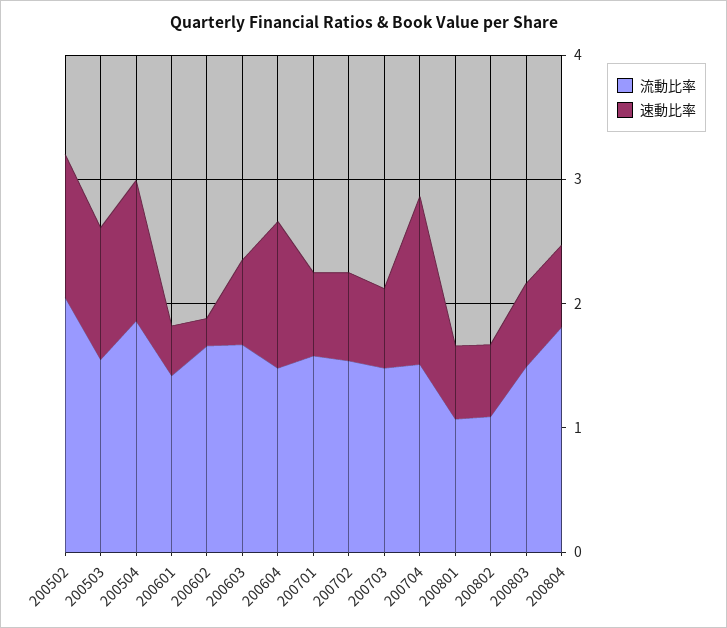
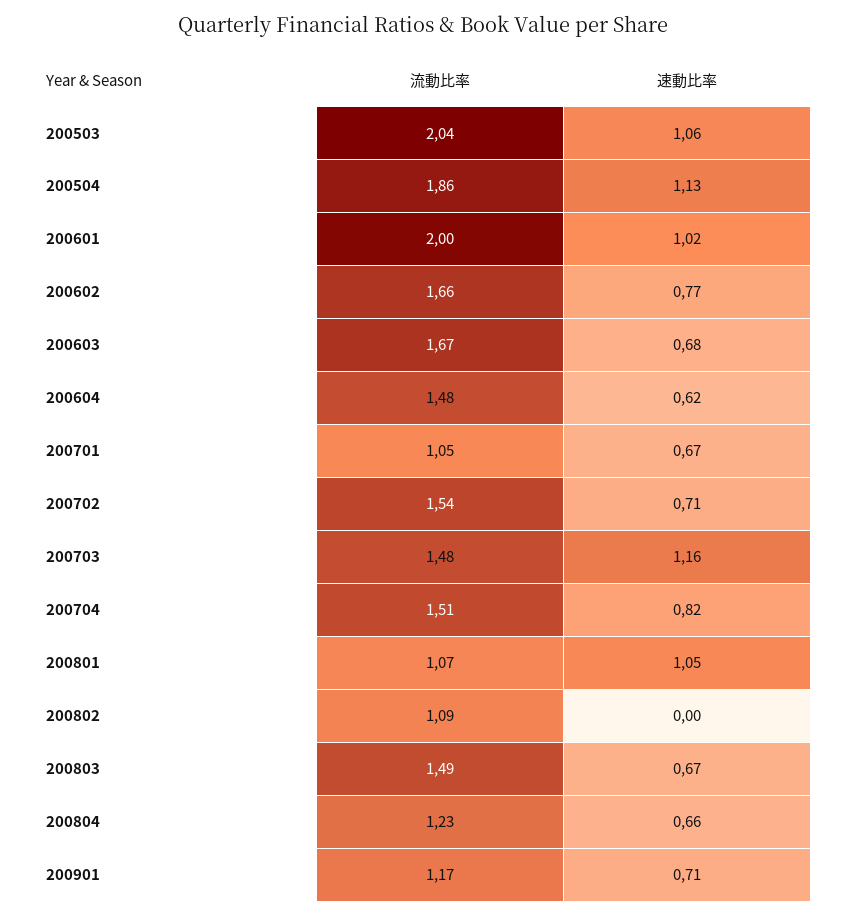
流動比率, 200502: 2 -> none
速動比率, 200502: 1.2 -> none
流動比率, 200503: 1.6 -> 2.04
流動比率, 200601: 1.4 -> 2
速動比率, 200601: 0.4 -> 1.02
速動比率, 200602: 0.2 -> 0.77
速動比率, 200604: 1.2 -> 0.62
流動比率, 200701: 1.6 -> 1.05
速動比率, 200703: 0.6 -> 1.16
速動比率, 200704: 1.4 -> 0.82
速動比率, 200801: 0.6 -> 1.05
速動比率, 200802: 0.6 -> 0
流動比率, 200804: 1.8 -> 1.23
流動比率, 200901: none -> 1.17
速動比率, 200901: none -> 0.71

